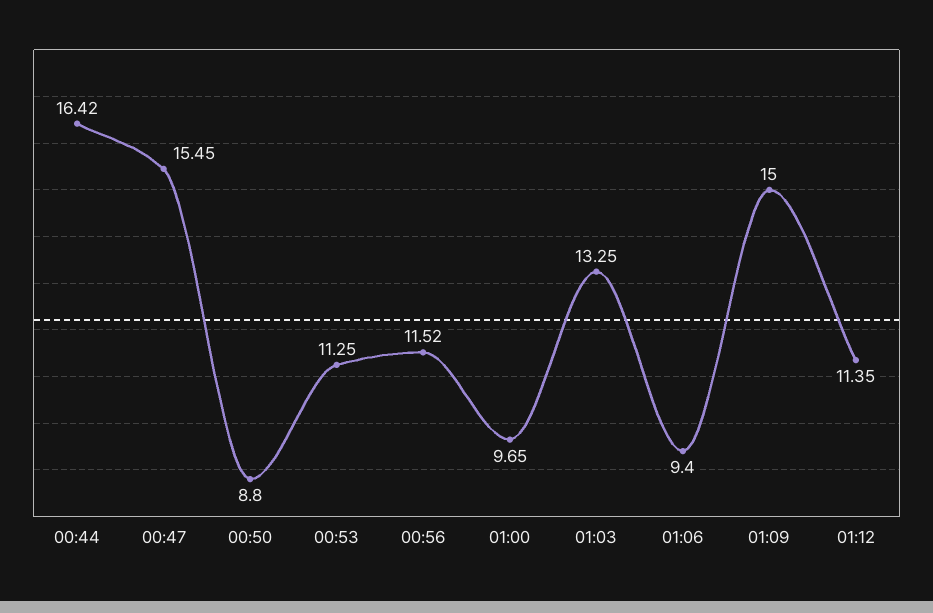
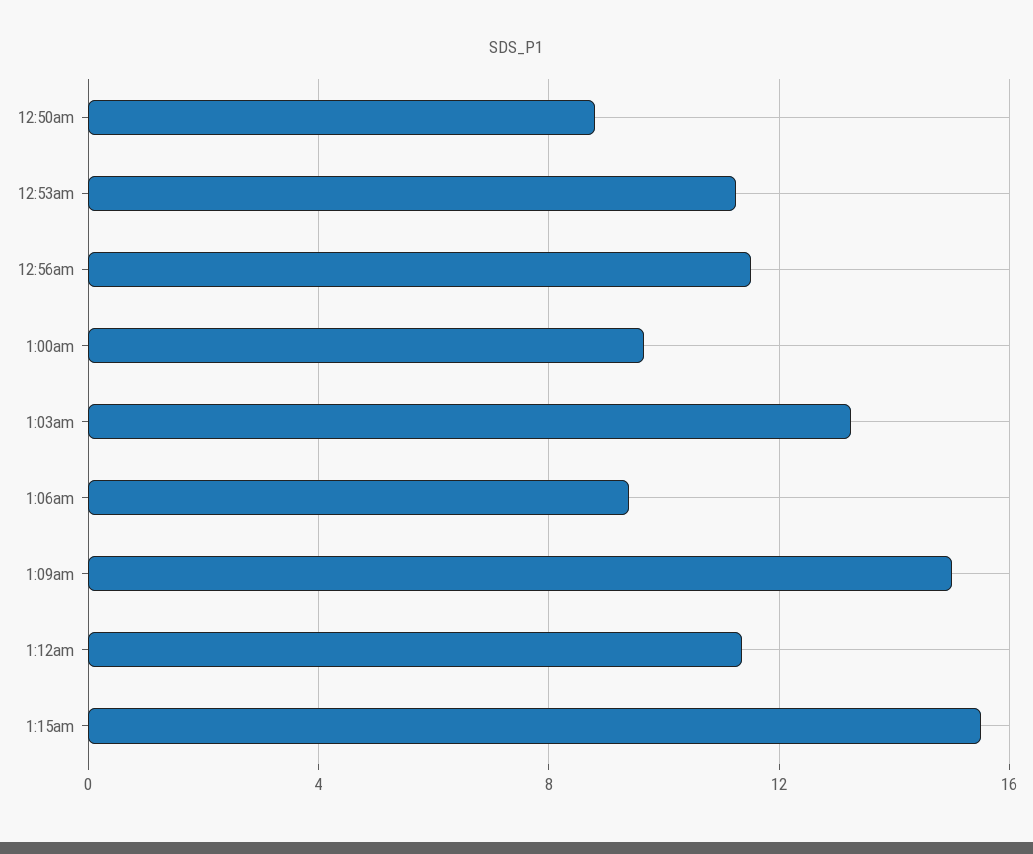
00:44: 16.42 -> none
00:47: 15.45 -> none
1:15am: none -> 15.5

